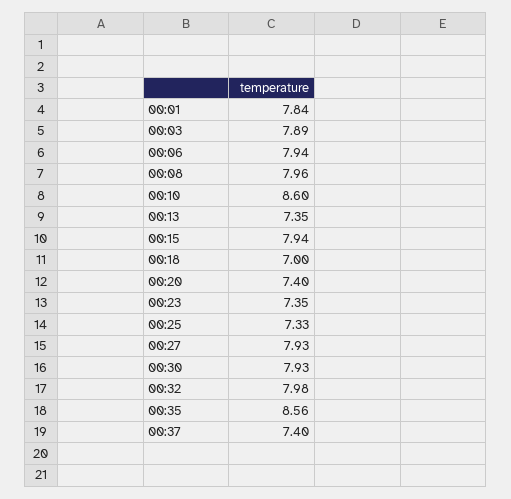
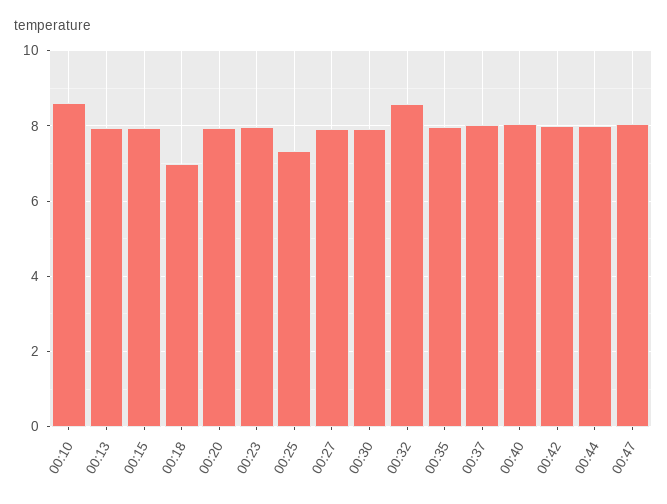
00:01: 7.84 -> none
00:03: 7.89 -> none
00:06: 7.94 -> none
00:08: 7.96 -> none
00:13: 7.35 -> 8
00:20: 7.4 -> 8
00:23: 7.35 -> 8
00:32: 7.98 -> 8.6
00:35: 8.56 -> 8
00:37: 7.4 -> 8
00:40: none -> 8
00:42: none -> 8
00:44: none -> 8
00:47: none -> 8

